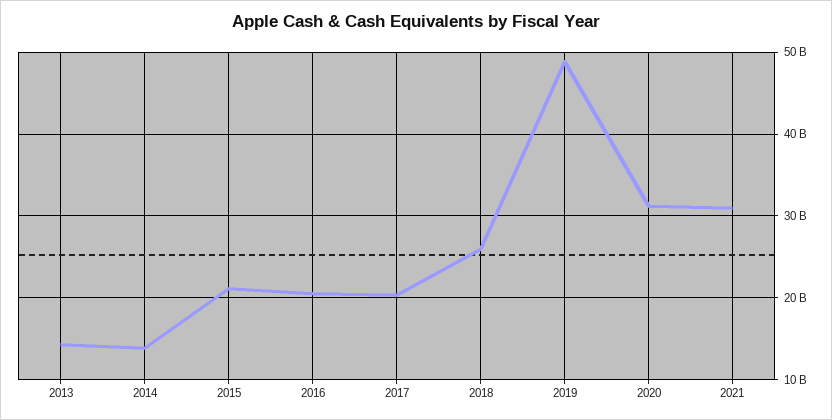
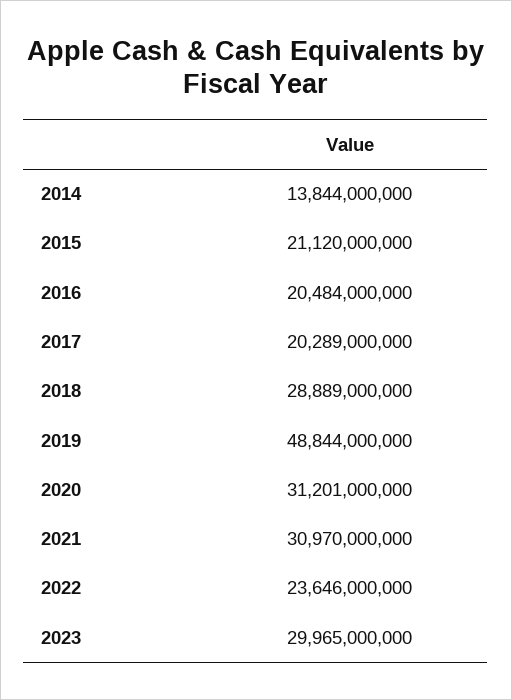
2013: 14000000000 -> none
2018: 26000000000 -> 28889000000
2022: none -> 23646000000
2023: none -> 29965000000

